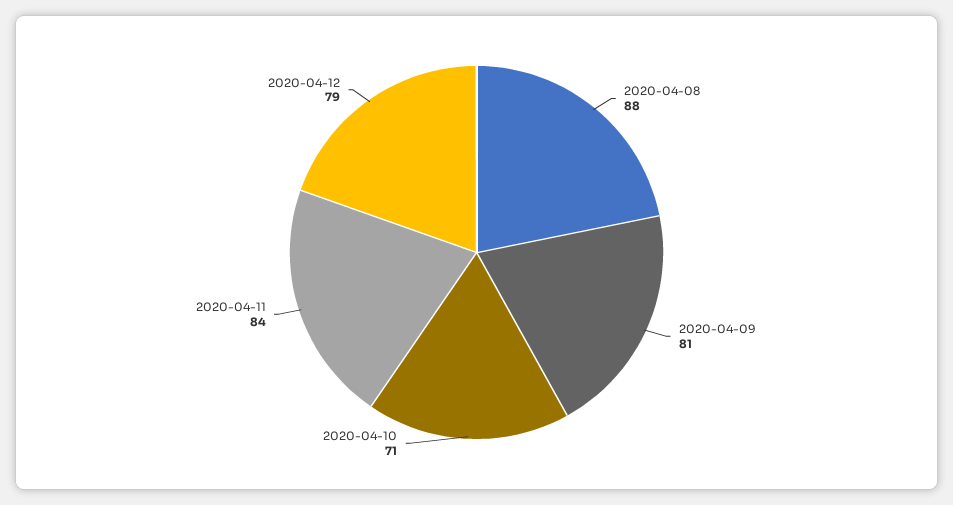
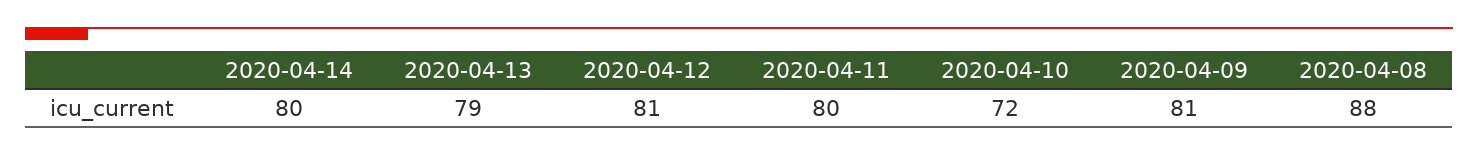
2020-04-10: 71 -> 72
2020-04-11: 84 -> 80
2020-04-12: 79 -> 81
2020-04-14: none -> 80
2020-04-13: none -> 79

